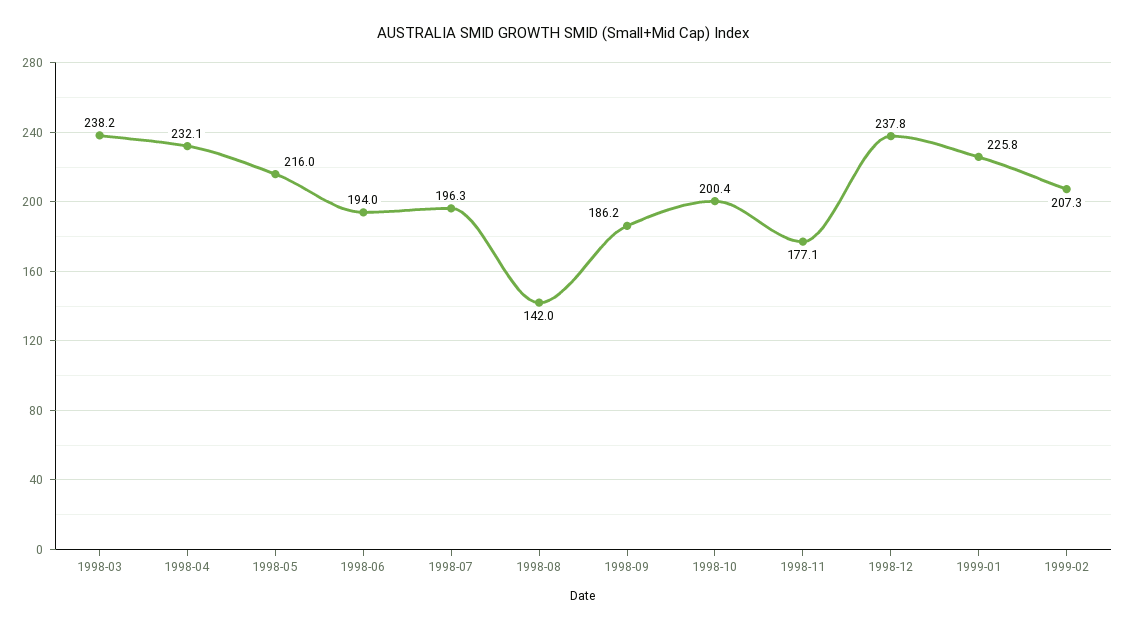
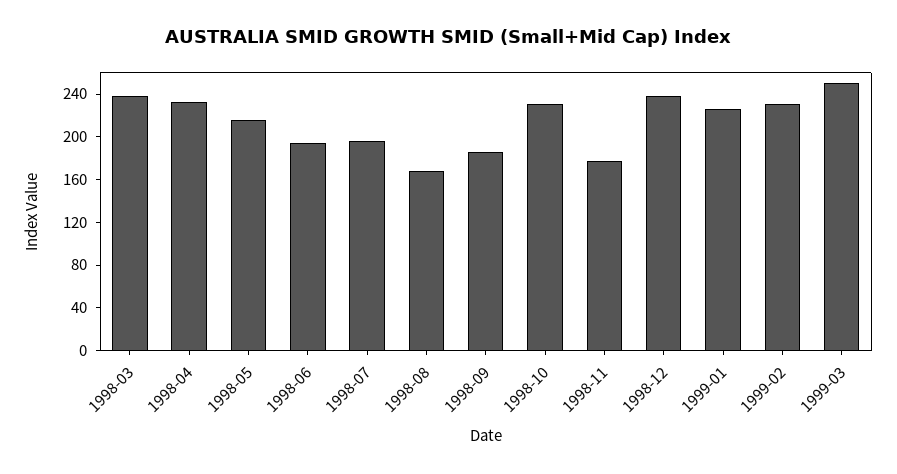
1998-08: 142 -> 170
1998-10: 200.4 -> 230
1999-02: 207.3 -> 230
1999-03: none -> 250

